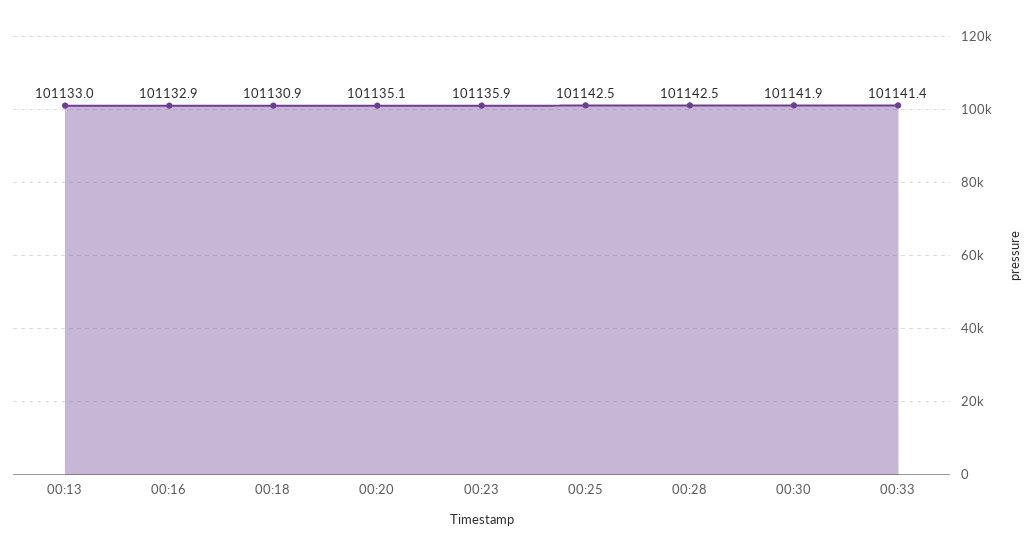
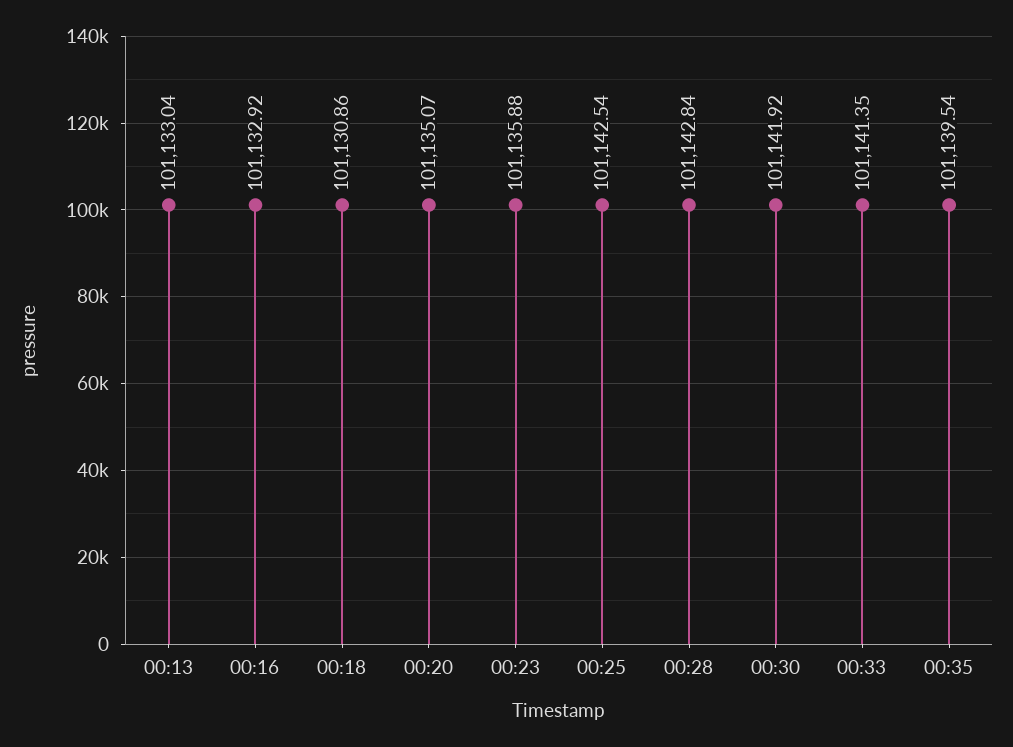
00:28: 101142.5 -> 101142.84
00:35: none -> 101139.54

